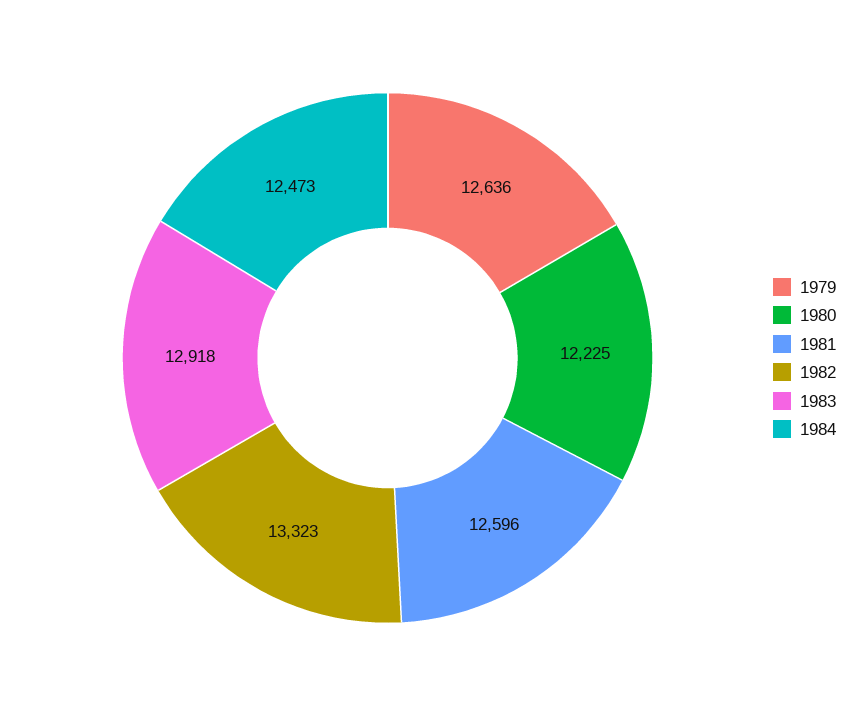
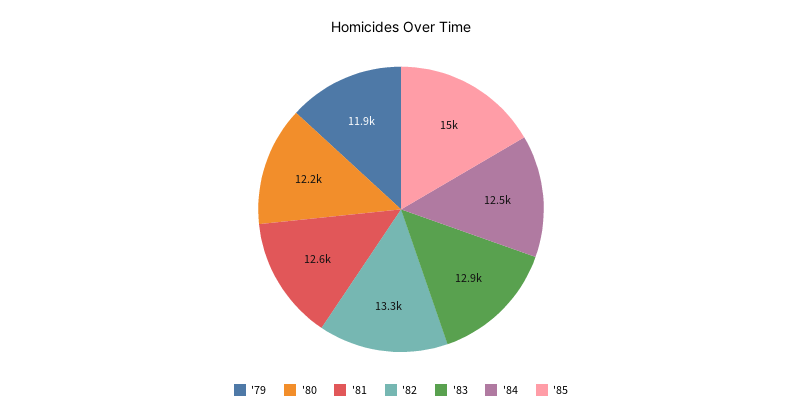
1979: 12636 -> 11900
'85: none -> 15000

